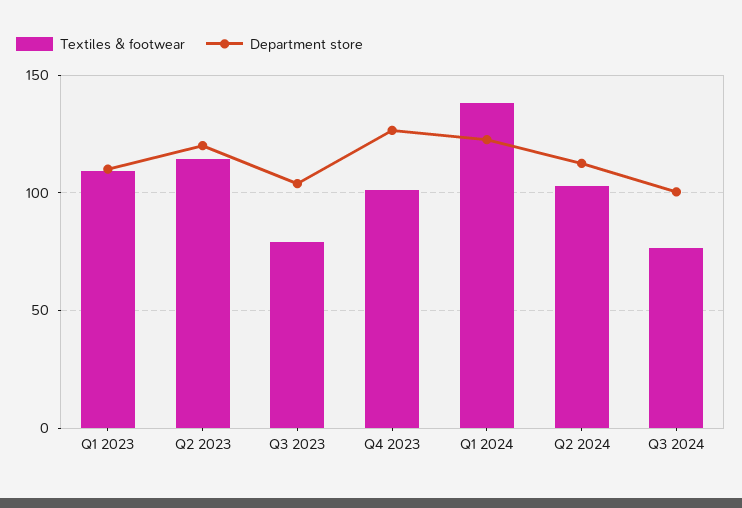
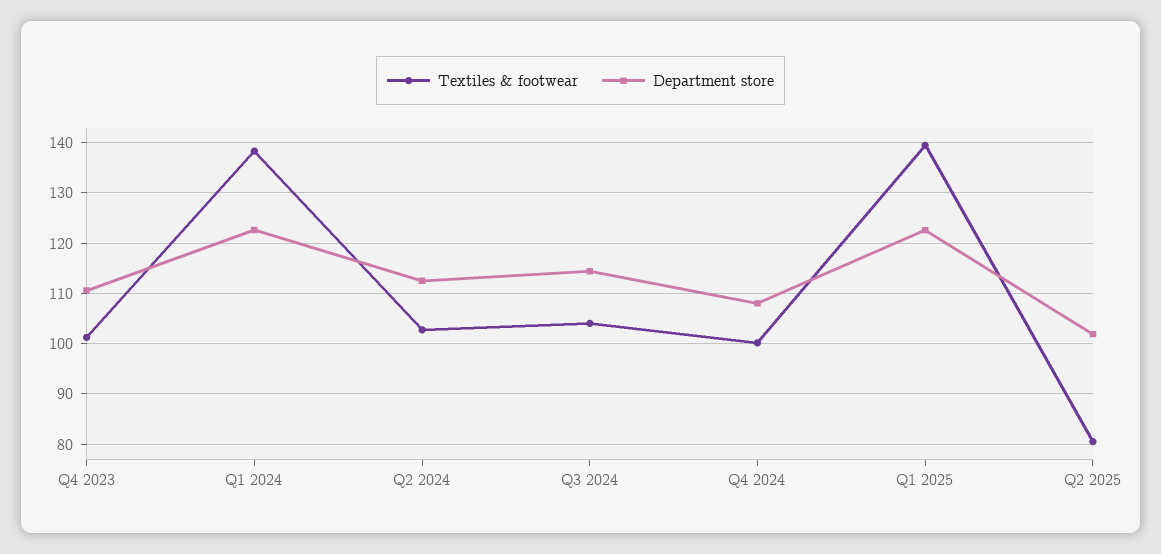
Textiles & footwear, Q1 2023: 110 -> none
Department store, Q1 2023: 110 -> none
Textiles & footwear, Q2 2023: 115 -> none
Department store, Q2 2023: 120 -> none
Textiles & footwear, Q3 2023: 80 -> none
Department store, Q3 2023: 105 -> none
Department store, Q4 2023: 125 -> 110
Textiles & footwear, Q3 2024: 75 -> 104
Department store, Q3 2024: 100 -> 114
Textiles & footwear, Q4 2024: none -> 100
Department store, Q4 2024: none -> 108
Textiles & footwear, Q1 2025: none -> 140
Department store, Q1 2025: none -> 122
Textiles & footwear, Q2 2025: none -> 80
Department store, Q2 2025: none -> 102

